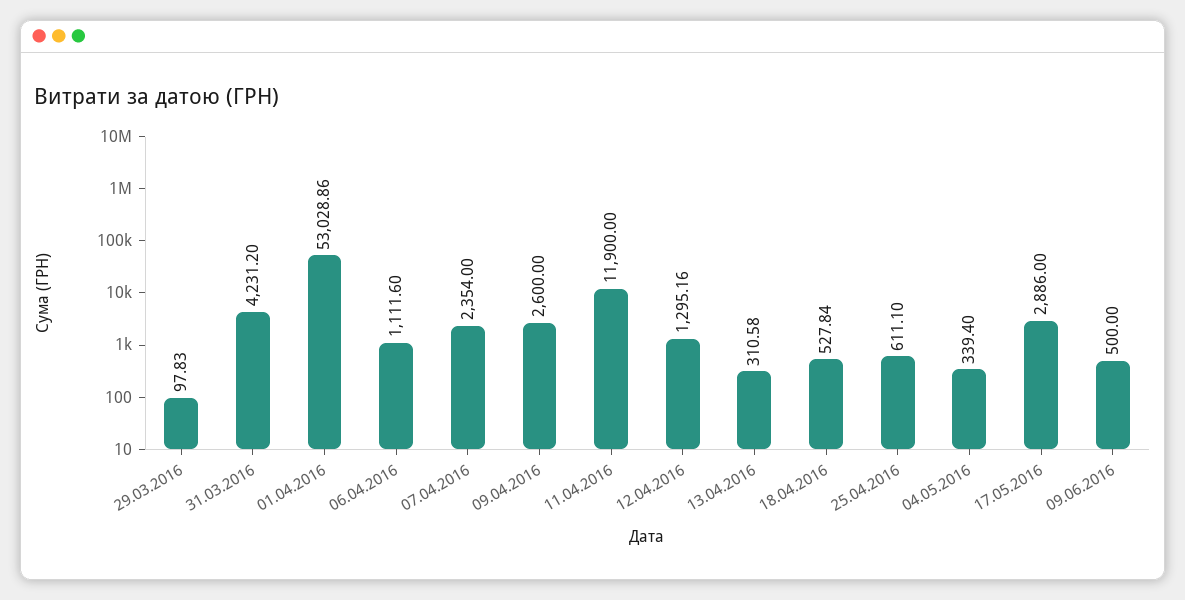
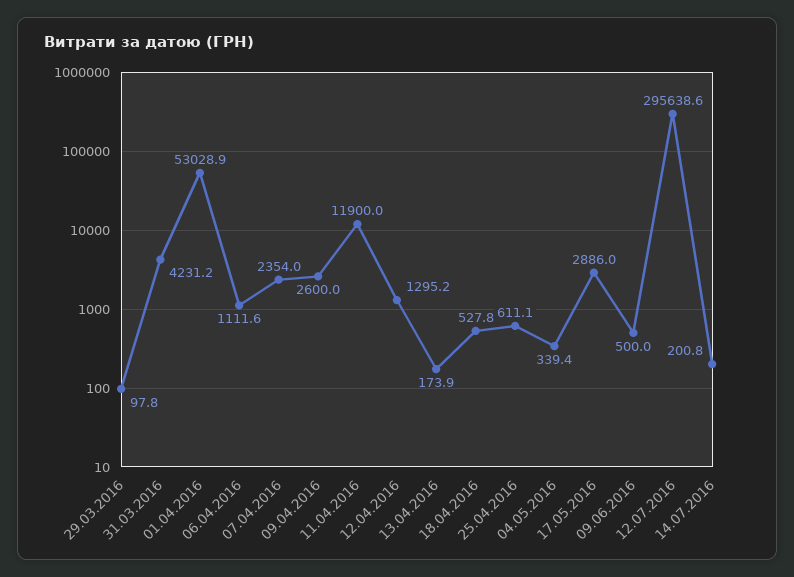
13.04.2016: 310.58 -> 173.9
12.07.2016: none -> 295638.6
14.07.2016: none -> 200.8

